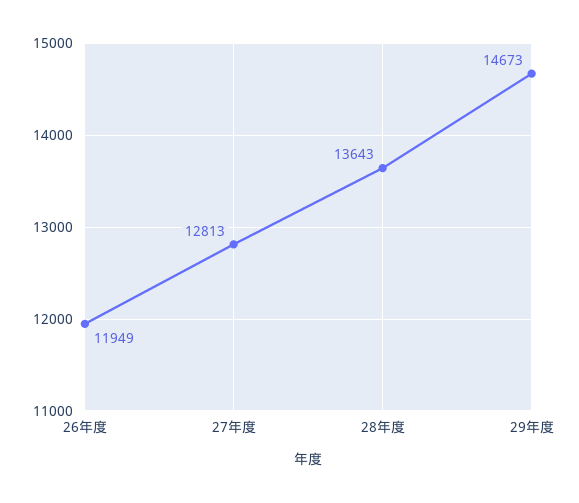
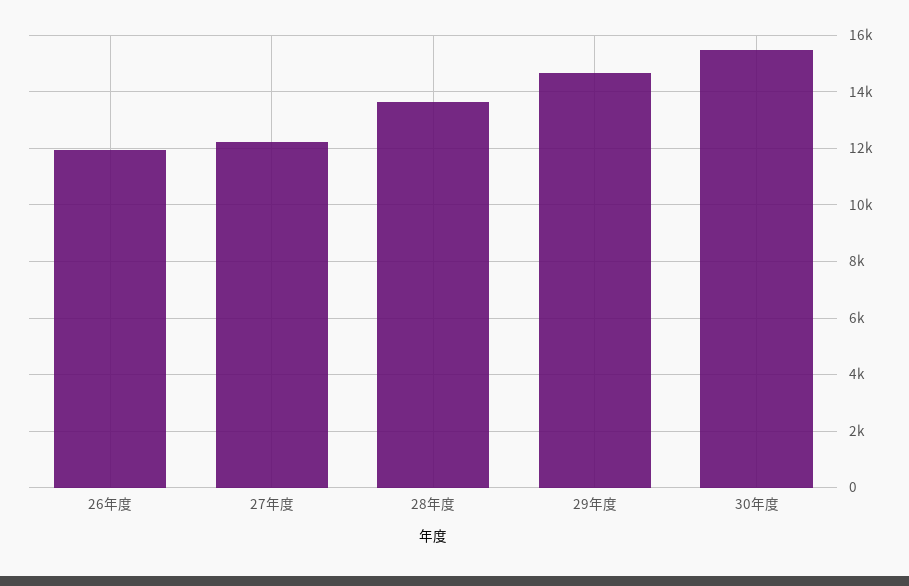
27年度: 12813 -> 12250
30年度: none -> 15500

